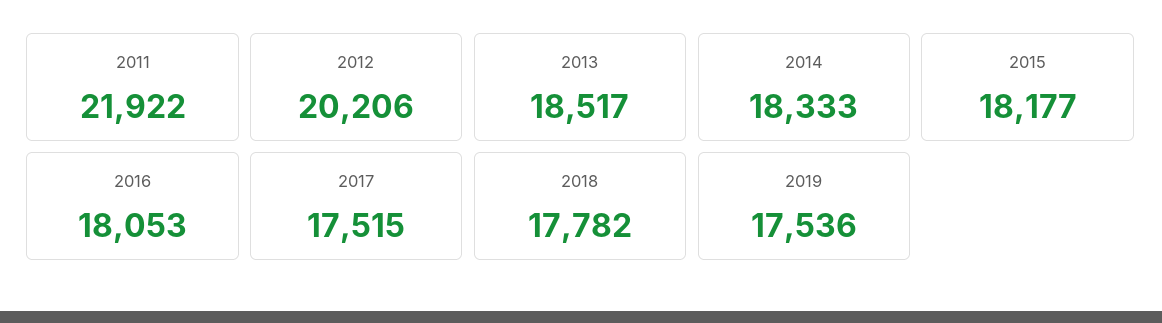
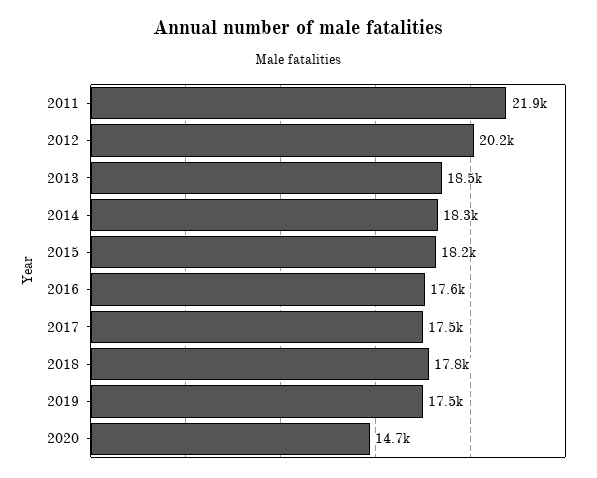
2016: 18053 -> 17600
2020: none -> 14700

